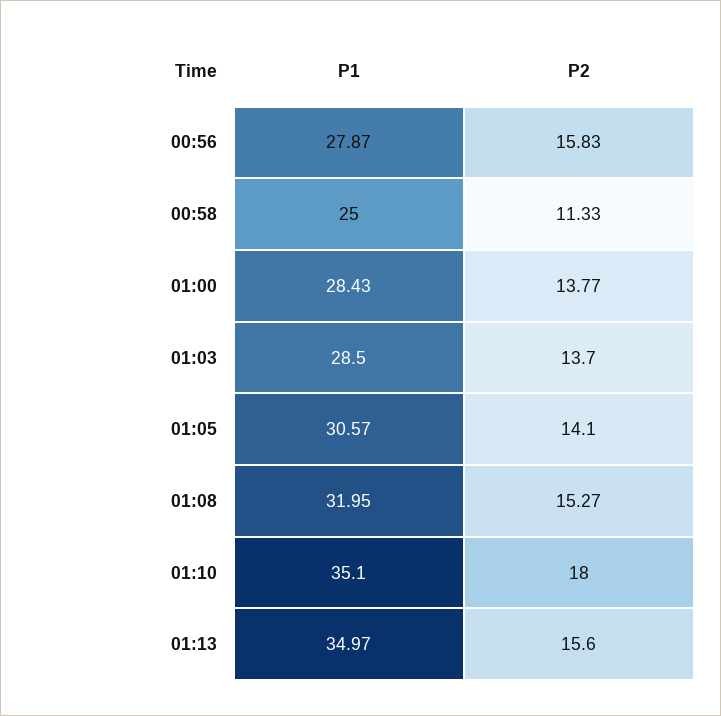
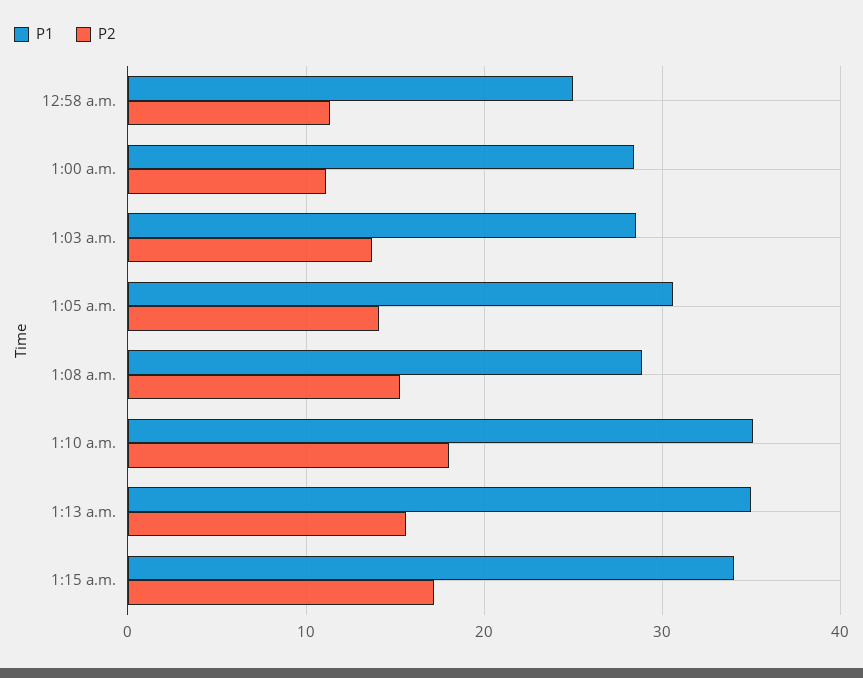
P1, 00:56: 27.87 -> none
P2, 00:56: 15.83 -> none
P2, 01:00: 13.77 -> 11
P1, 01:08: 31.95 -> 29
P1, 1:15 a.m.: none -> 34
P2, 1:15 a.m.: none -> 17

